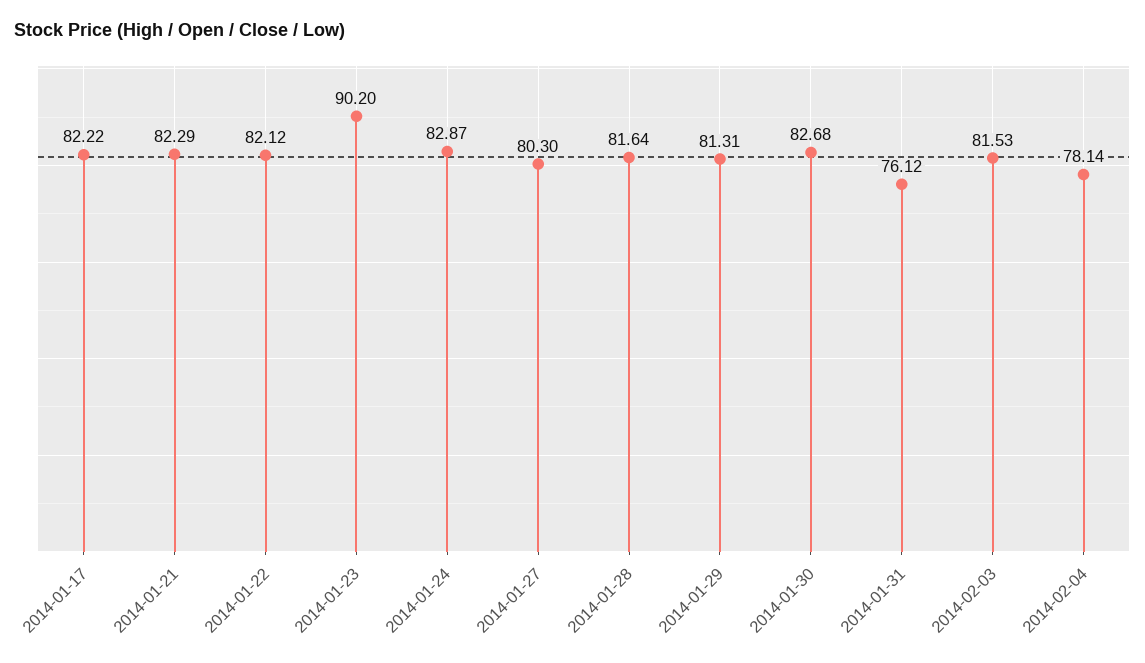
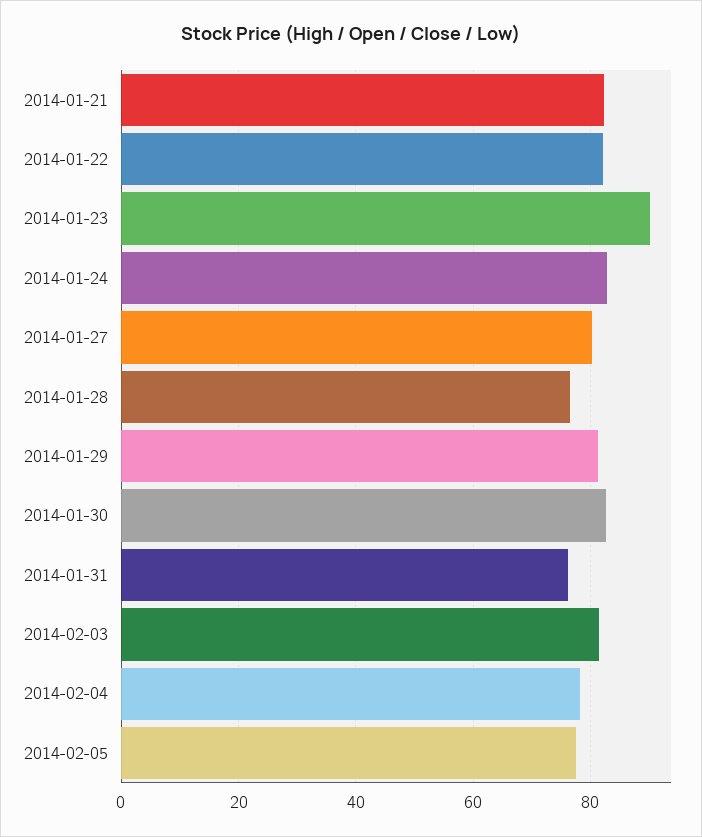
2014-01-17: 82.22 -> none
2014-01-28: 81.64 -> 76
2014-02-05: none -> 78

